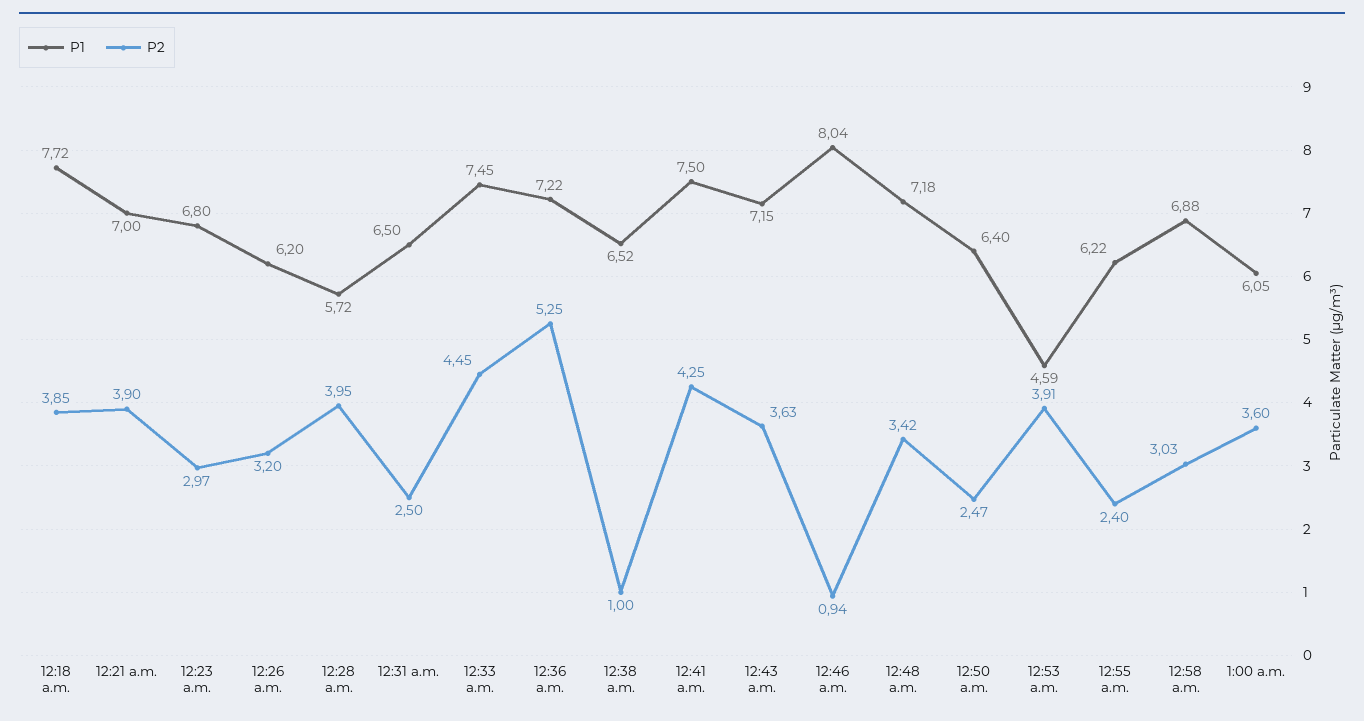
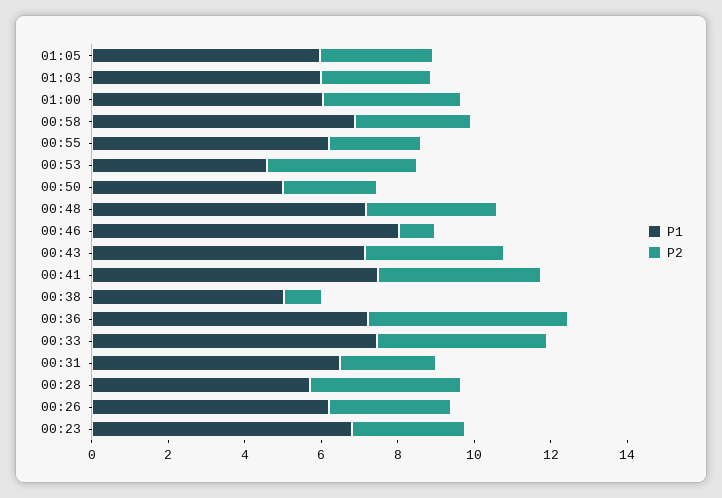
P1, 12:18 a.m.: 7.72 -> none
P2, 12:18 a.m.: 3.85 -> none
P1, 12:21 a.m.: 7 -> none
P2, 12:21 a.m.: 3.9 -> none
P1, 12:38 a.m.: 6.52 -> 5
P1, 12:50 a.m.: 6.4 -> 5
P1, 01:05: none -> 6
P2, 01:05: none -> 3
P1, 01:03: none -> 6
P2, 01:03: none -> 3

